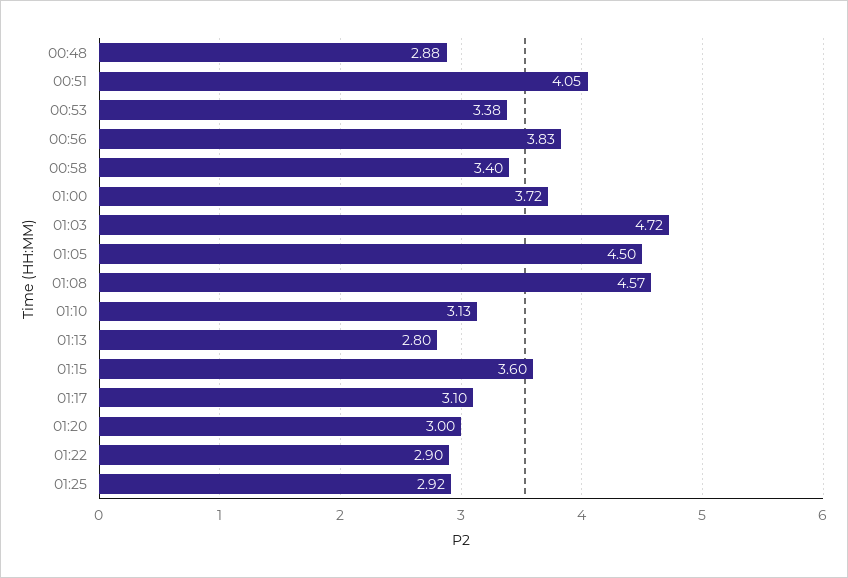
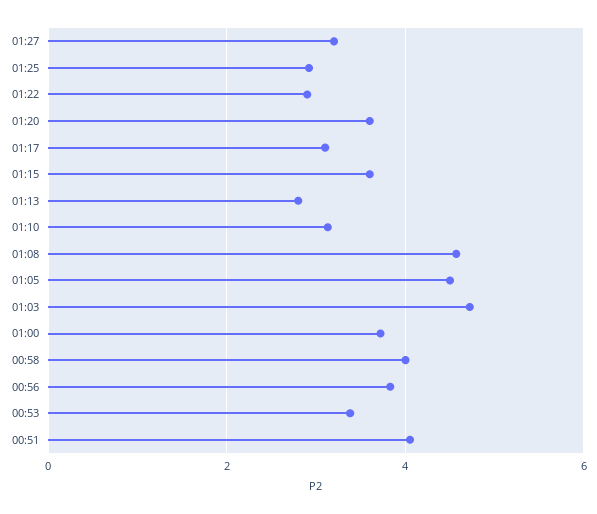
00:48: 2.88 -> none
00:58: 3.4 -> 4
01:20: 3 -> 3.6
01:27: none -> 3.2

